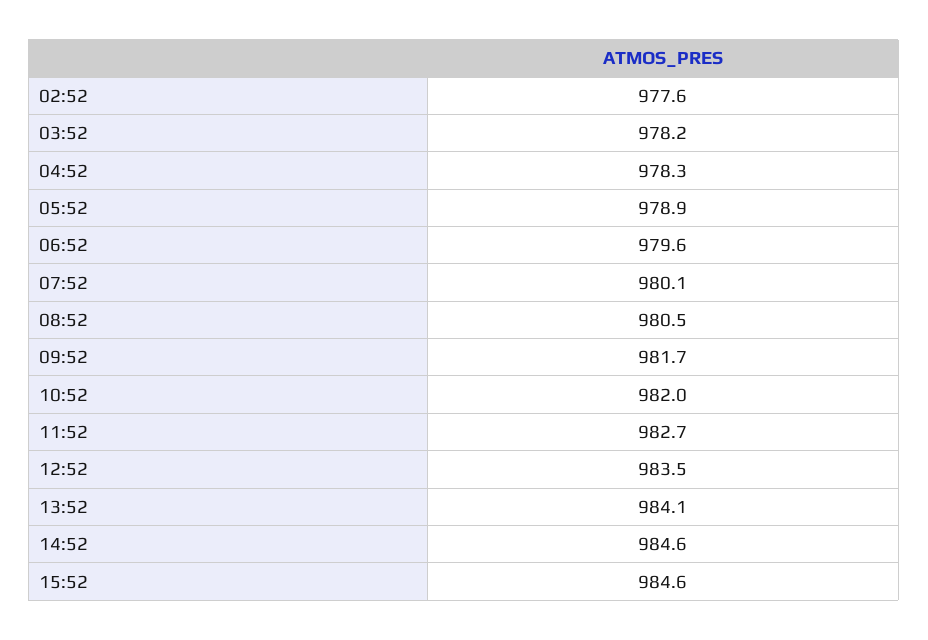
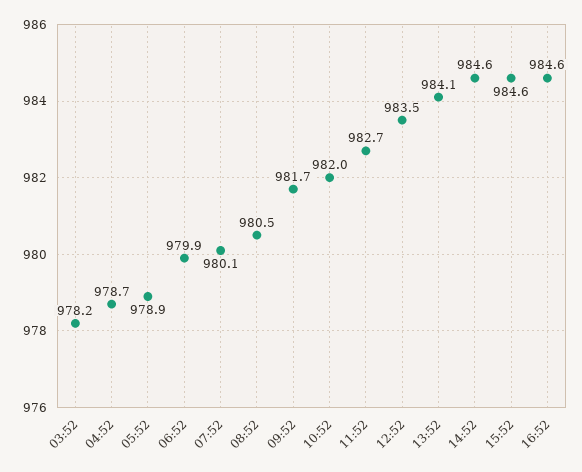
02:52: 977.6 -> none
04:52: 978.3 -> 978.7
06:52: 979.6 -> 979.9
16:52: none -> 984.6

